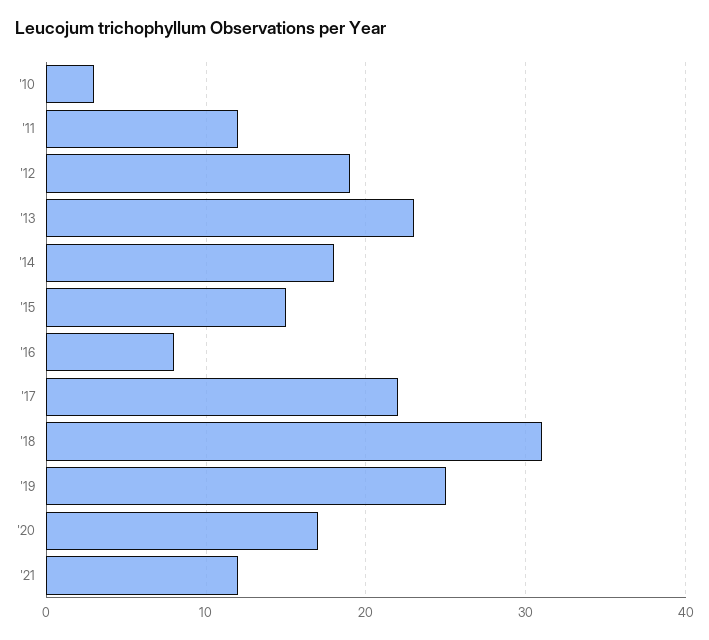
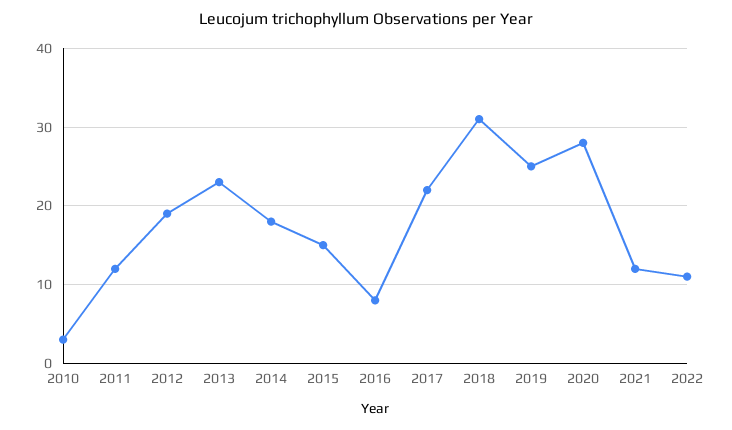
'20: 17 -> 28
2022: none -> 11

